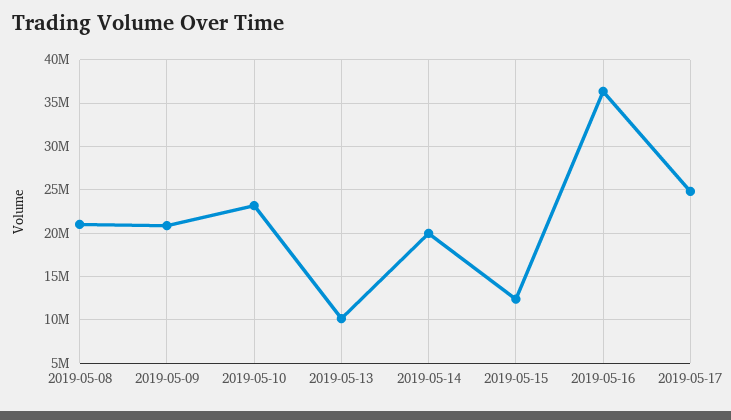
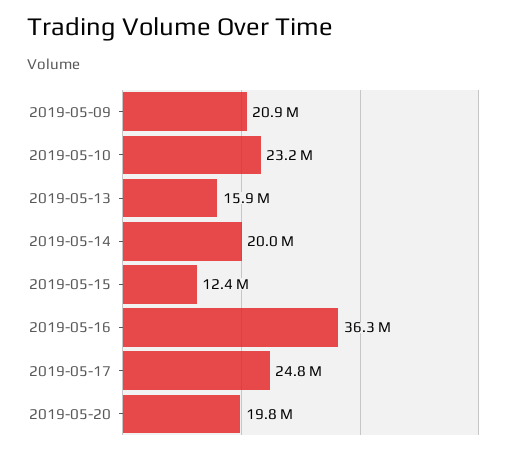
2019-05-08: 21000000 -> none
2019-05-13: 10000000 -> 15900000
2019-05-20: none -> 19800000

